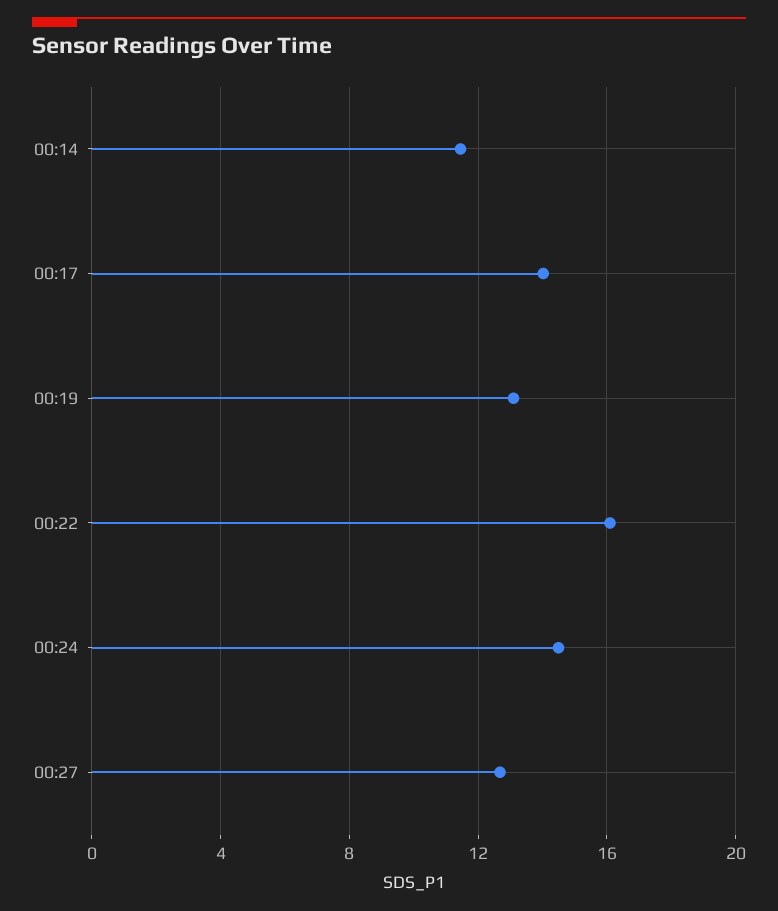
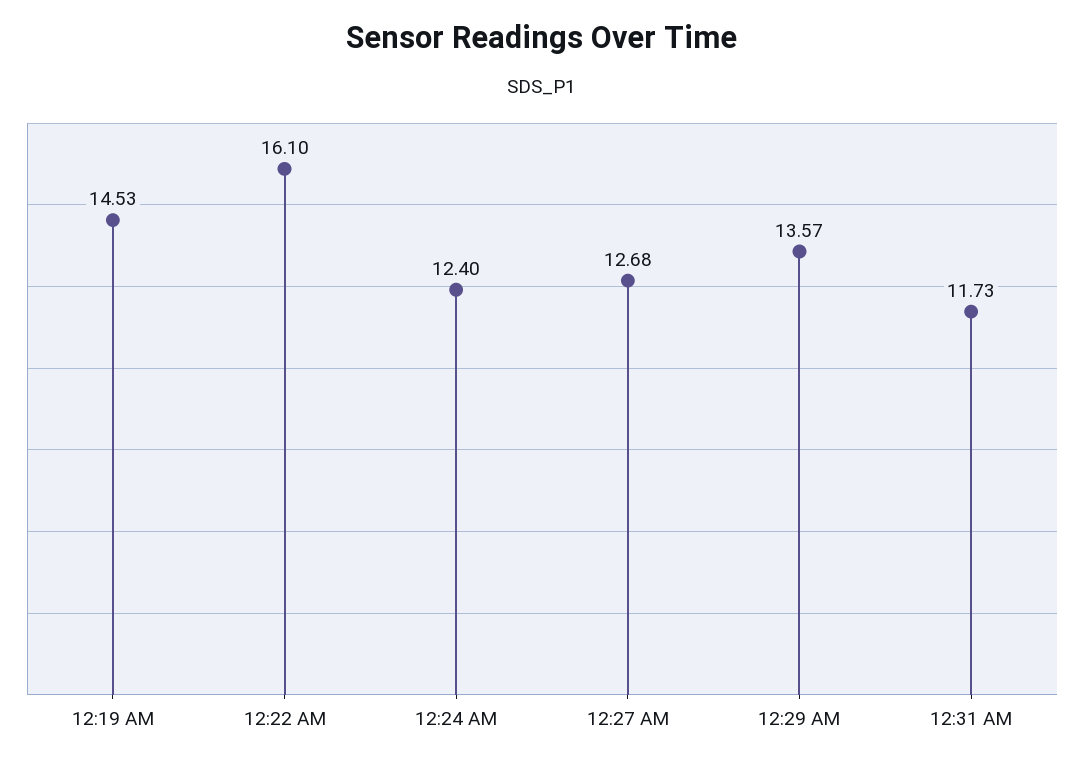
00:14: 11.5 -> none
00:17: 14 -> none
00:19: 13 -> 14.53
00:24: 14.5 -> 12.4
12:29 AM: none -> 13.57
12:31 AM: none -> 11.73

